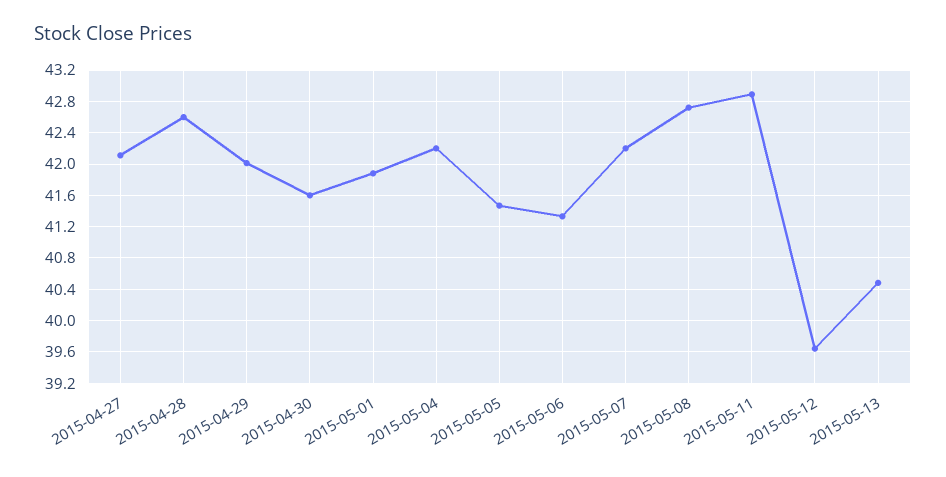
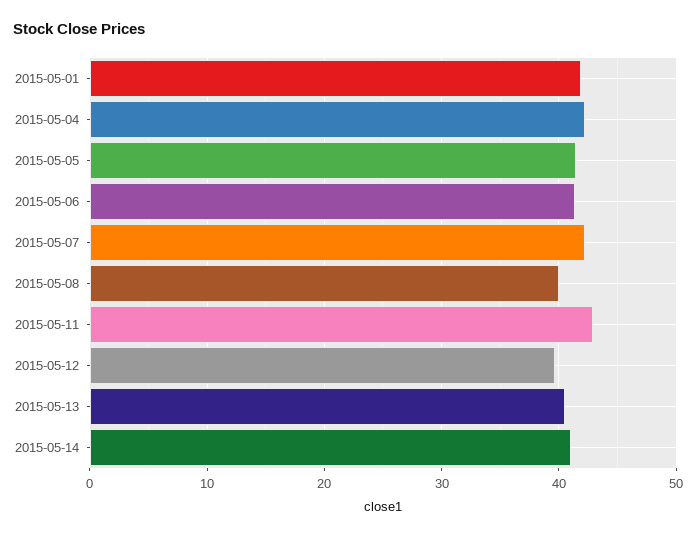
2015-04-27: 42.1 -> none
2015-04-28: 42.6 -> none
2015-04-29: 42 -> none
2015-04-30: 41.6 -> none
2015-05-08: 42.7 -> 40
2015-05-14: none -> 41

